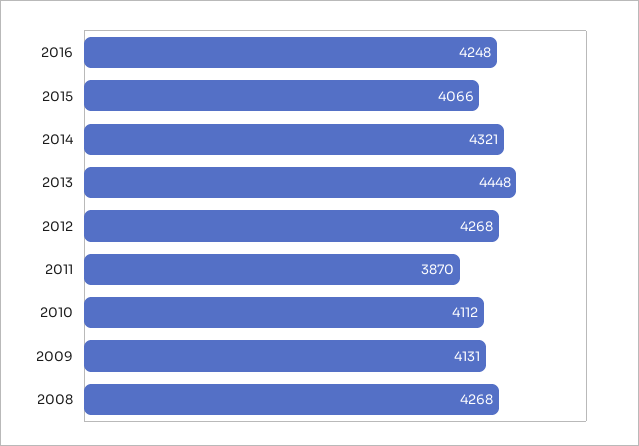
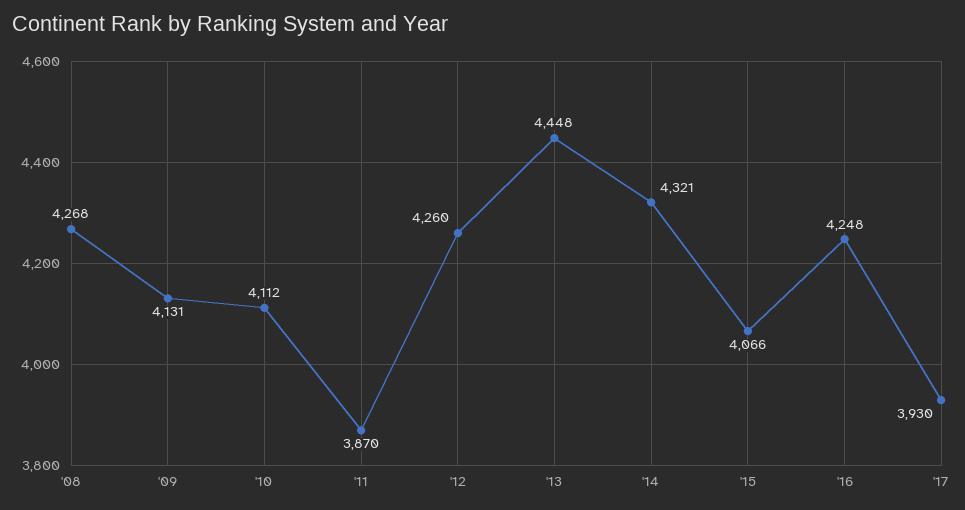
2012: 4268 -> 4260
'17: none -> 3930

